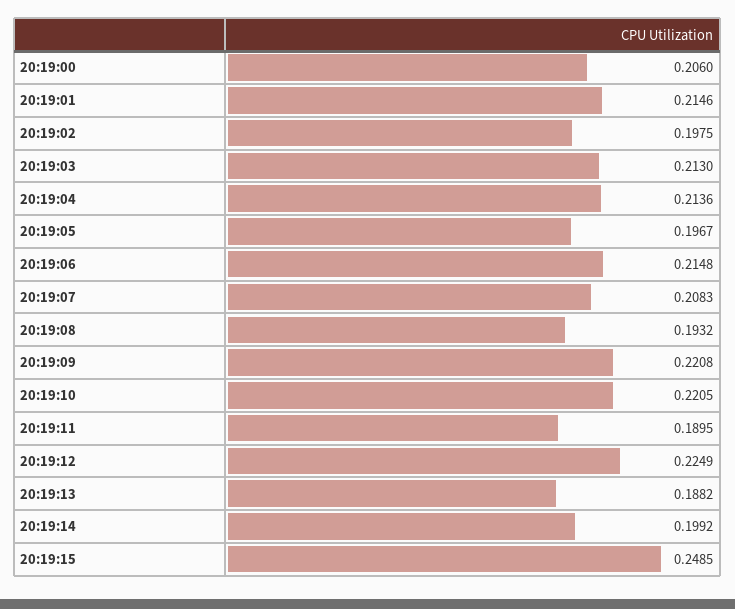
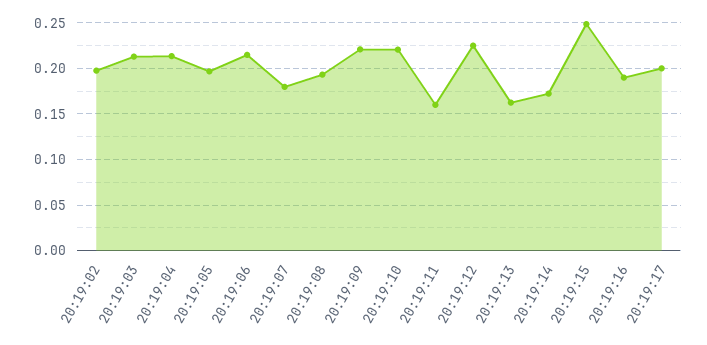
20:19:00: 0.206 -> none
20:19:01: 0.2146 -> none
20:19:07: 0.2083 -> 0.18
20:19:11: 0.1895 -> 0.16
20:19:13: 0.1882 -> 0.16
20:19:14: 0.1992 -> 0.17
20:19:16: none -> 0.19
20:19:17: none -> 0.2

